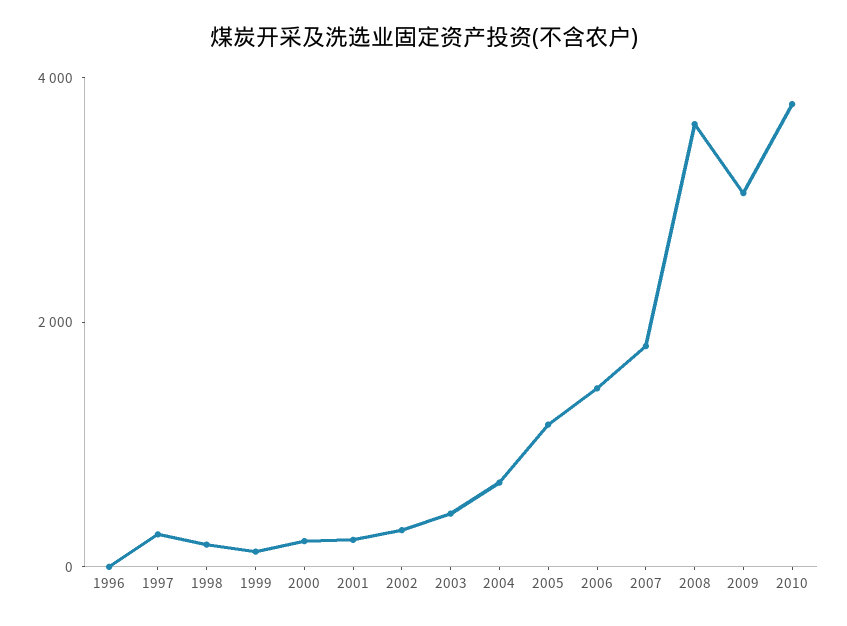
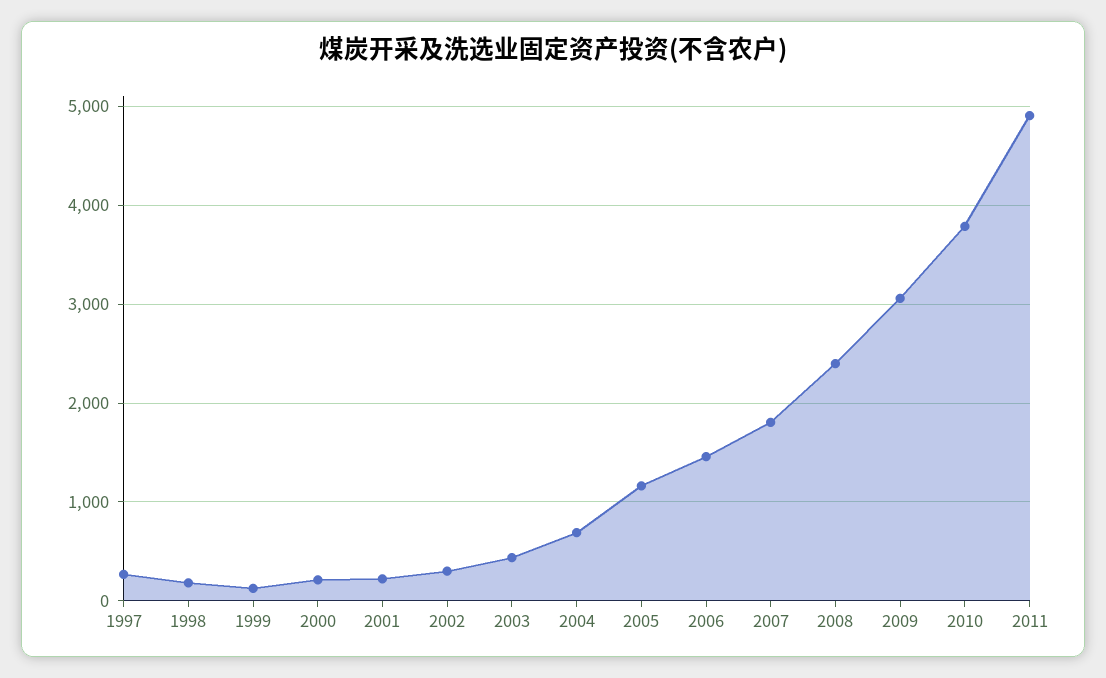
1996: 0 -> none
2008: 3500 -> 2400
2011: none -> 4900

